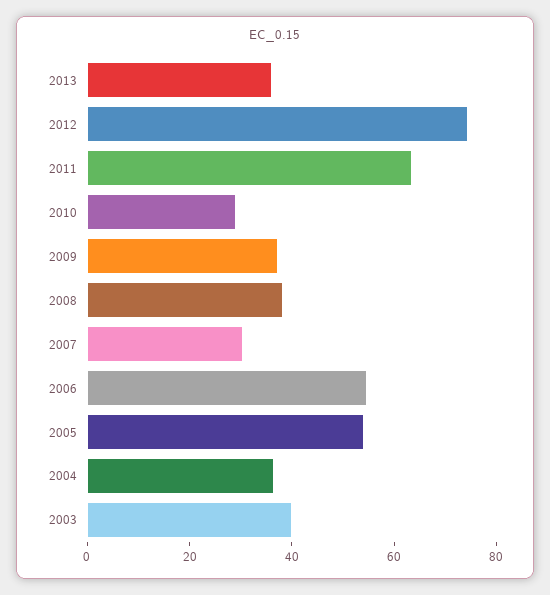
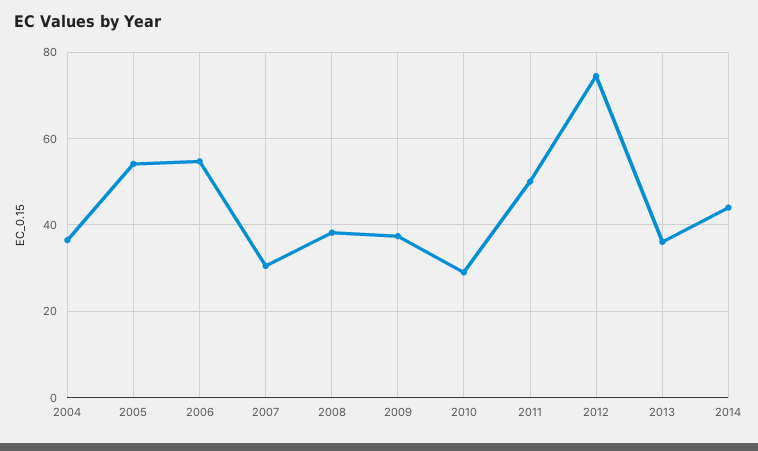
2011: 65 -> 50
2003: 40 -> none
2014: none -> 44

